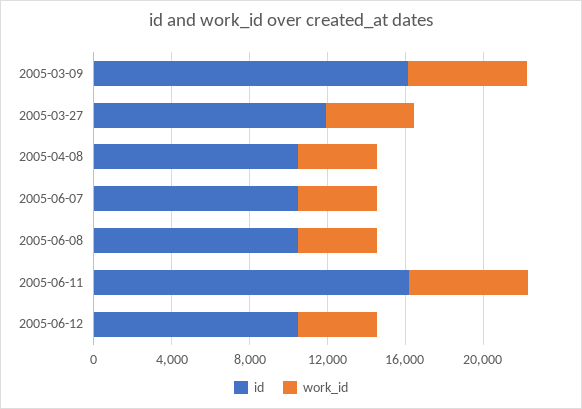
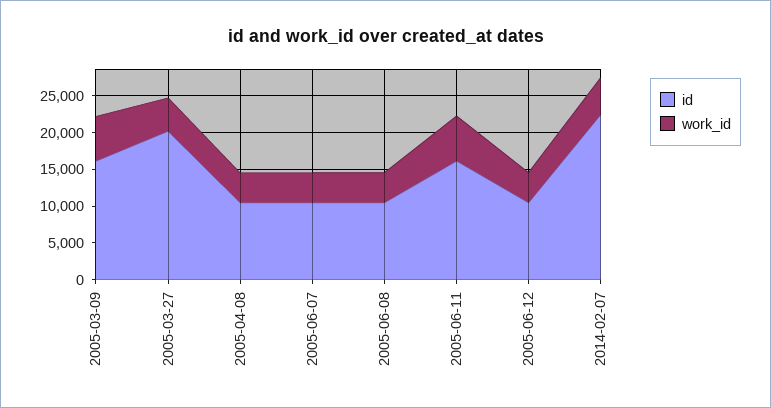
id, 2005-03-27: 12000 -> 20000
id, 2014-02-07: none -> 22500
work_id, 2014-02-07: none -> 5000

